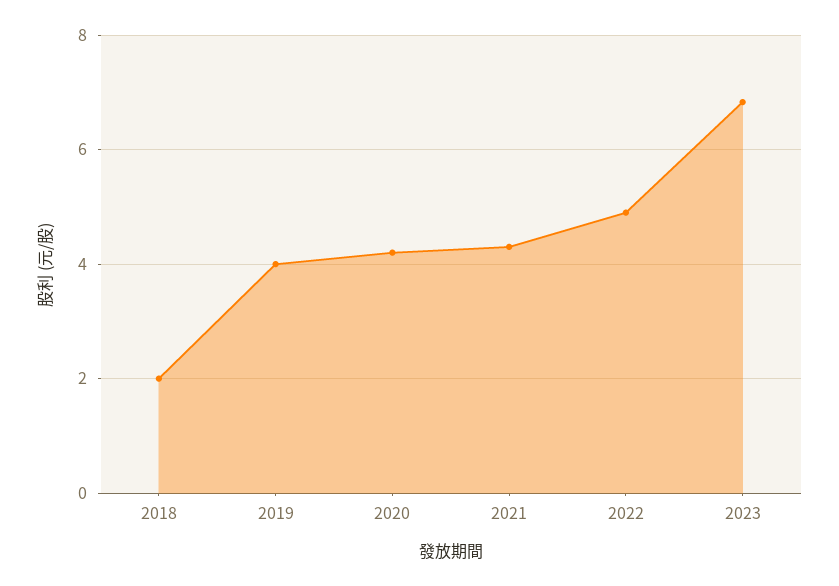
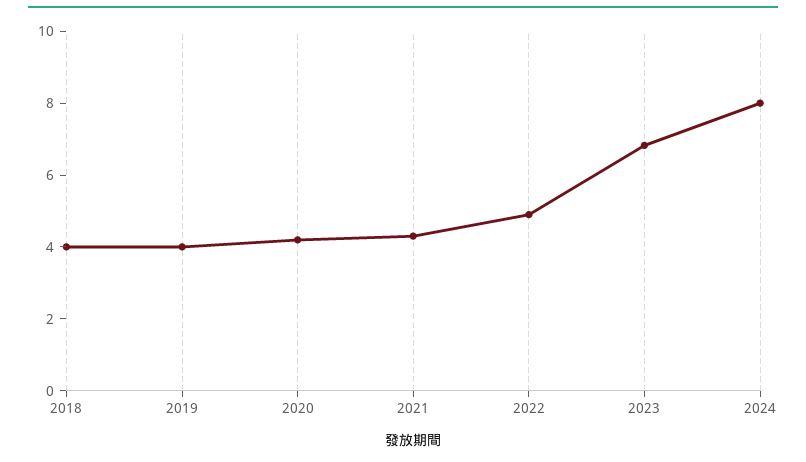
2018: 2 -> 4
2024: none -> 8

